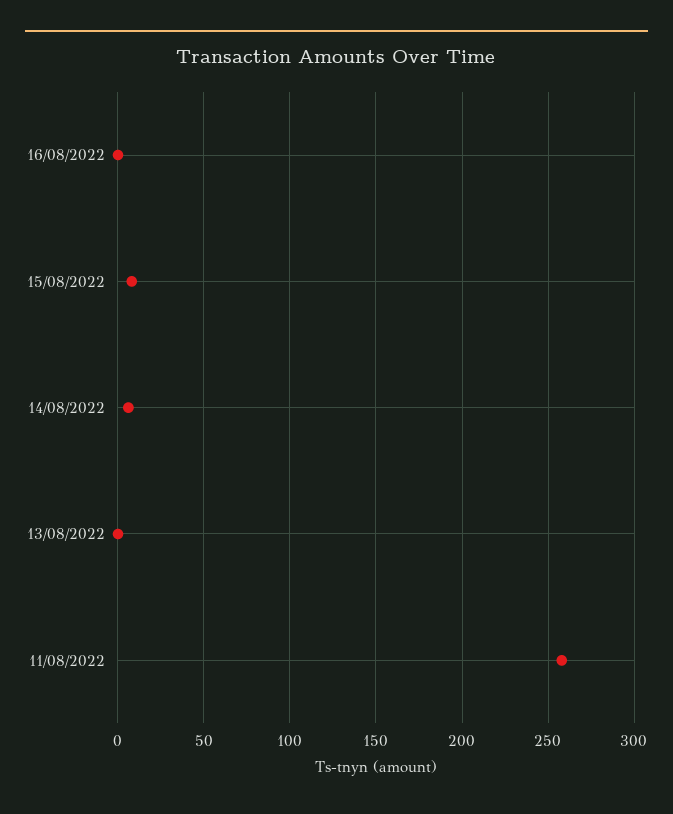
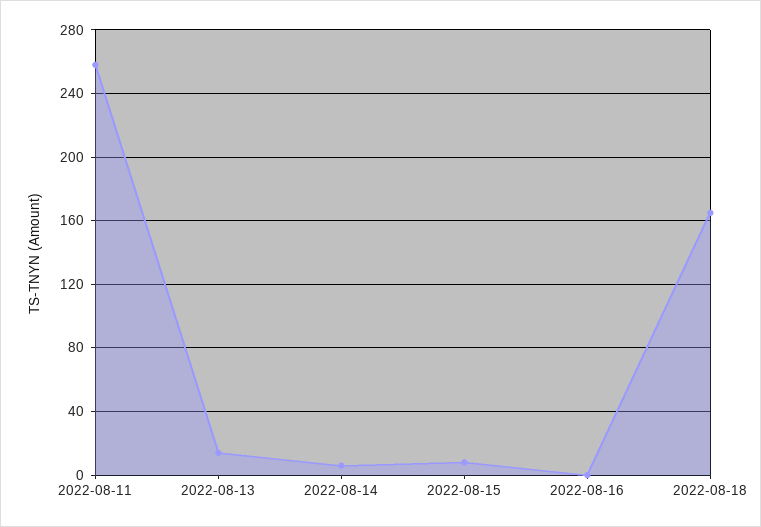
13/08/2022: 0 -> 15
2022-08-18: none -> 165

